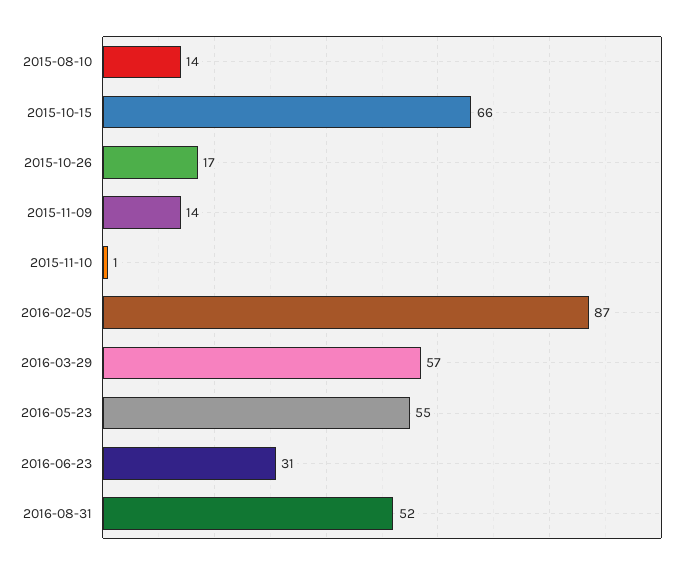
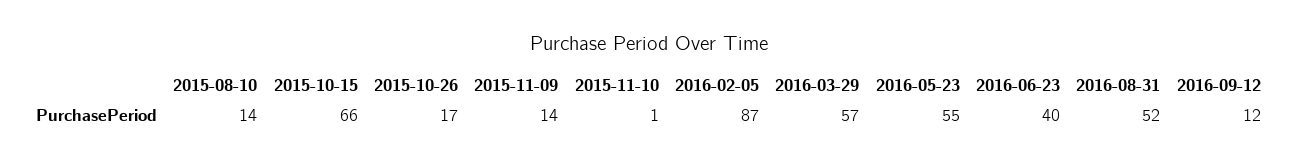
2016-06-23: 31 -> 40
2016-09-12: none -> 12

